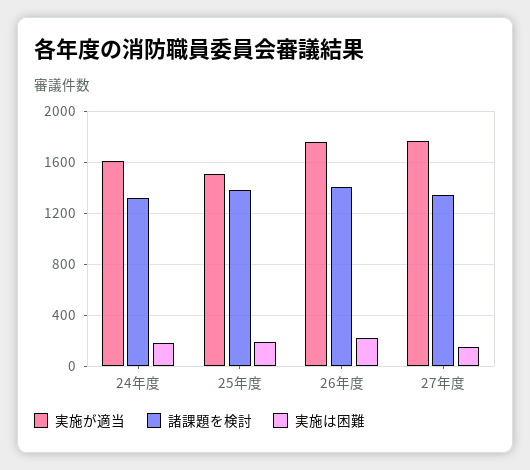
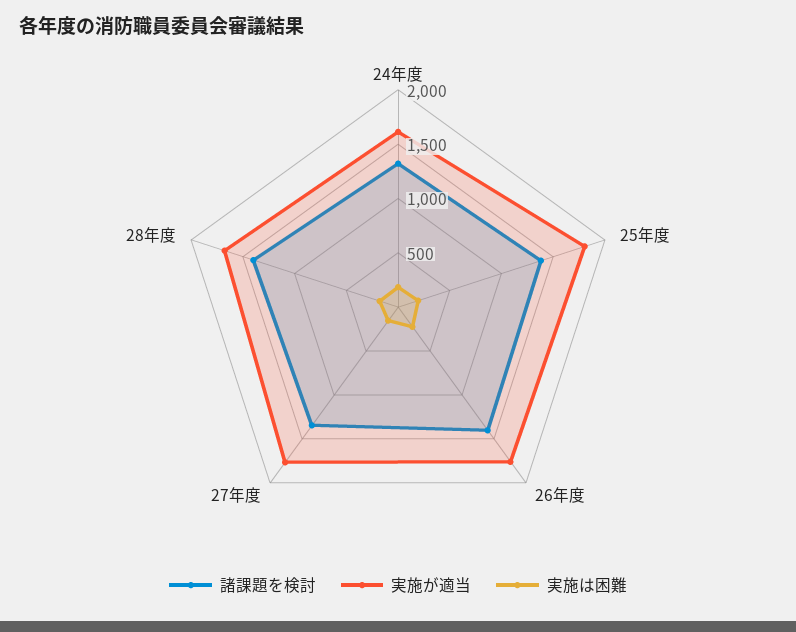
実施が適当, 25年度: 1500 -> 1800
諸課題を検討, 28年度: none -> 1400
実施が適当, 28年度: none -> 1700
実施は困難, 28年度: none -> 200

